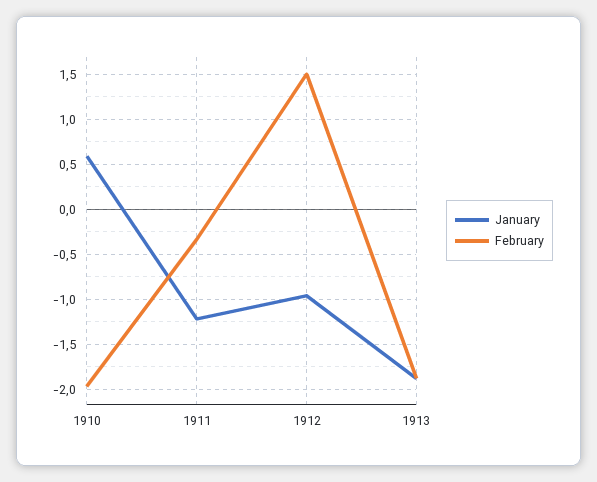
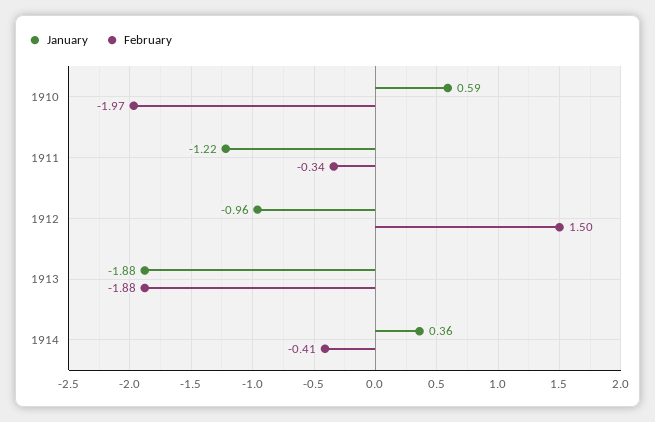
January, 1914: none -> 0.36
February, 1914: none -> -0.41

